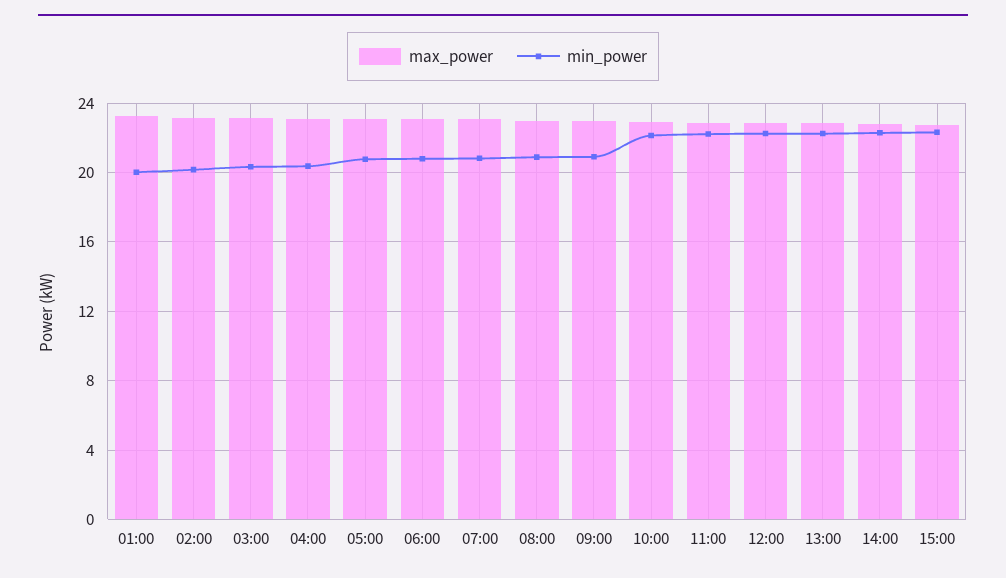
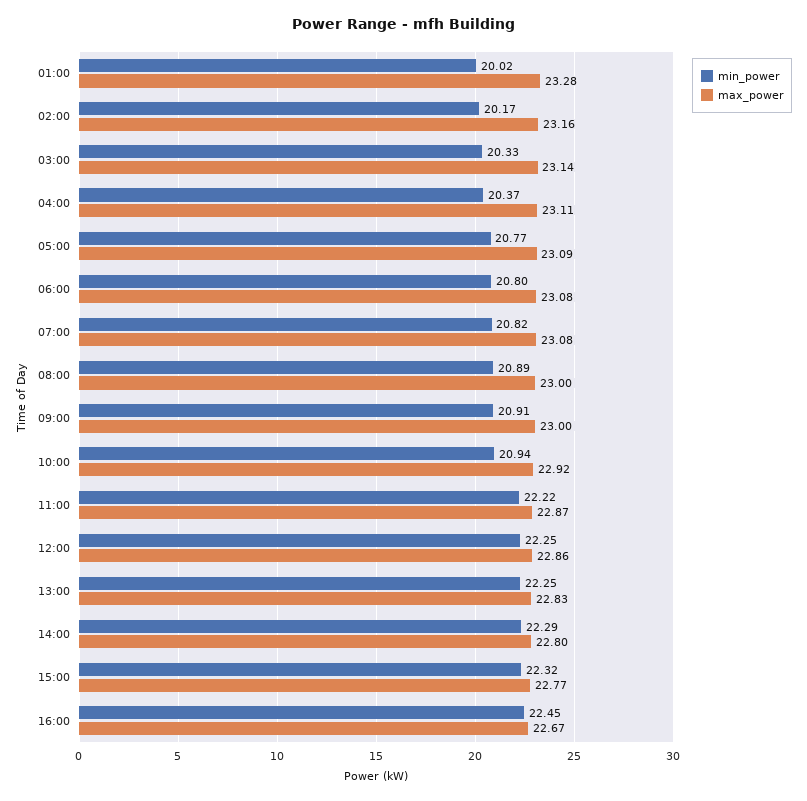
min_power, 10:00: 22 -> 20.94
min_power, 16:00: none -> 22.45
max_power, 16:00: none -> 22.67

